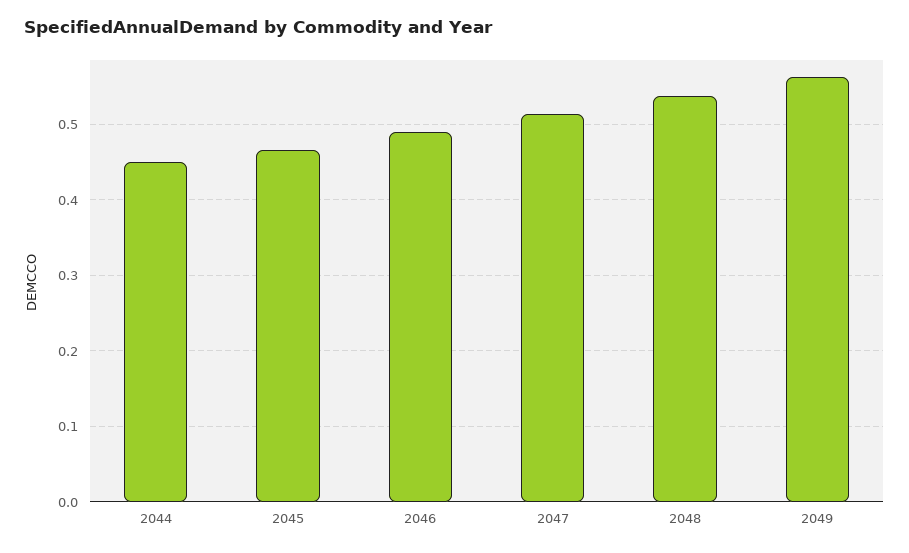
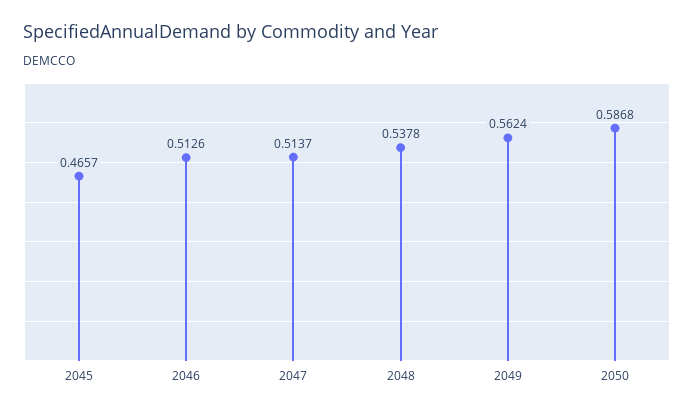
2044: 0.45 -> none
2046: 0.49 -> 0.5126
2050: none -> 0.5868

